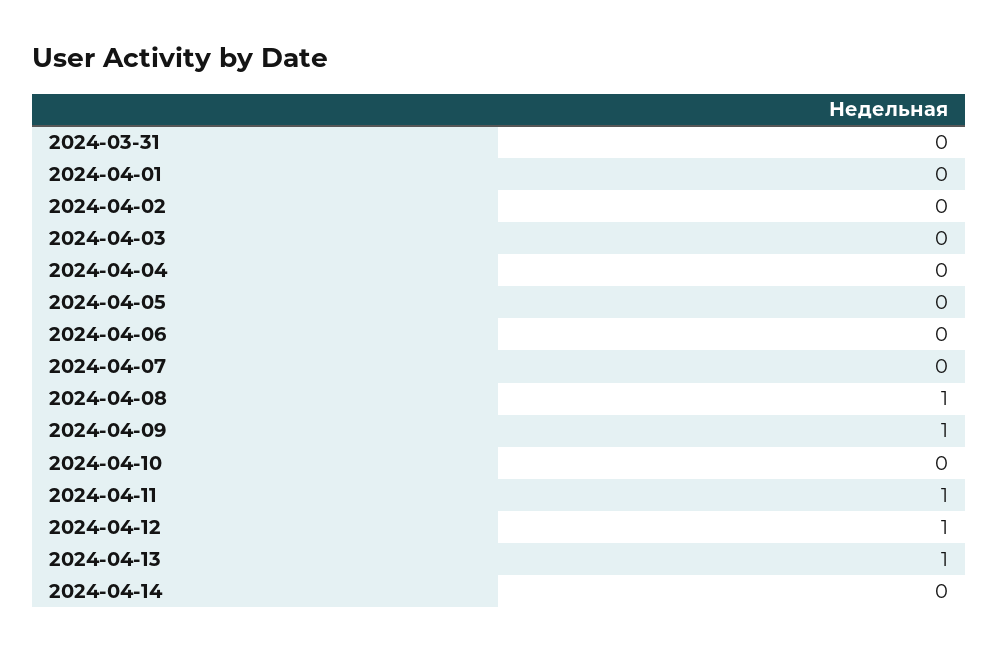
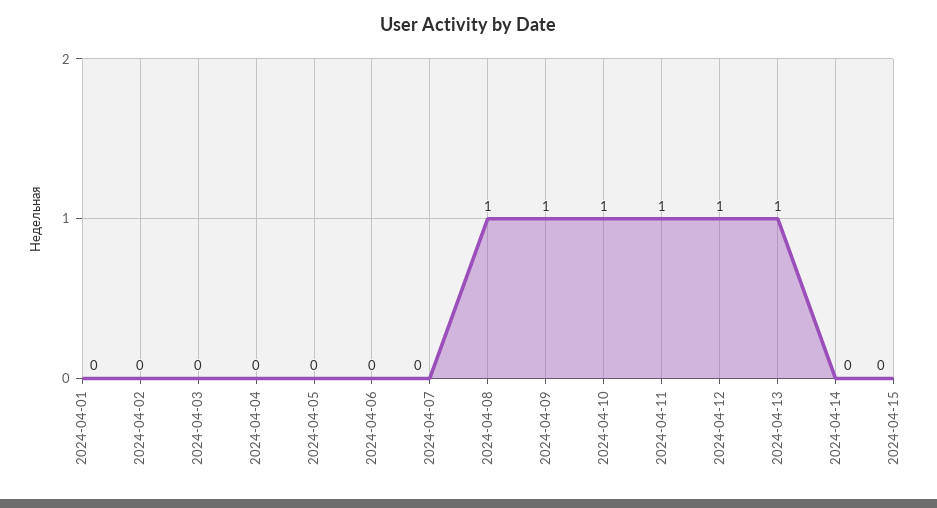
2024-03-31: 0 -> none
2024-04-10: 0 -> 1
2024-04-15: none -> 0

